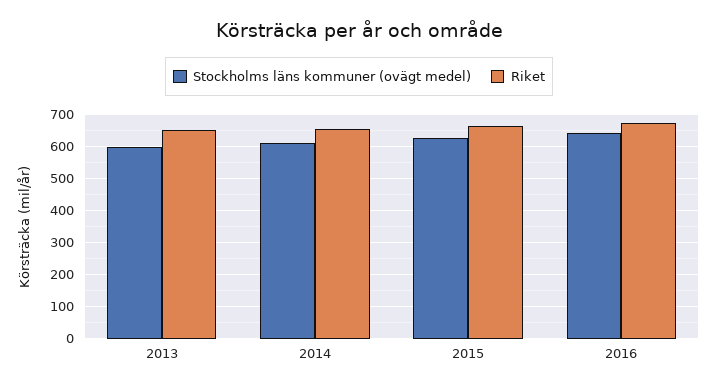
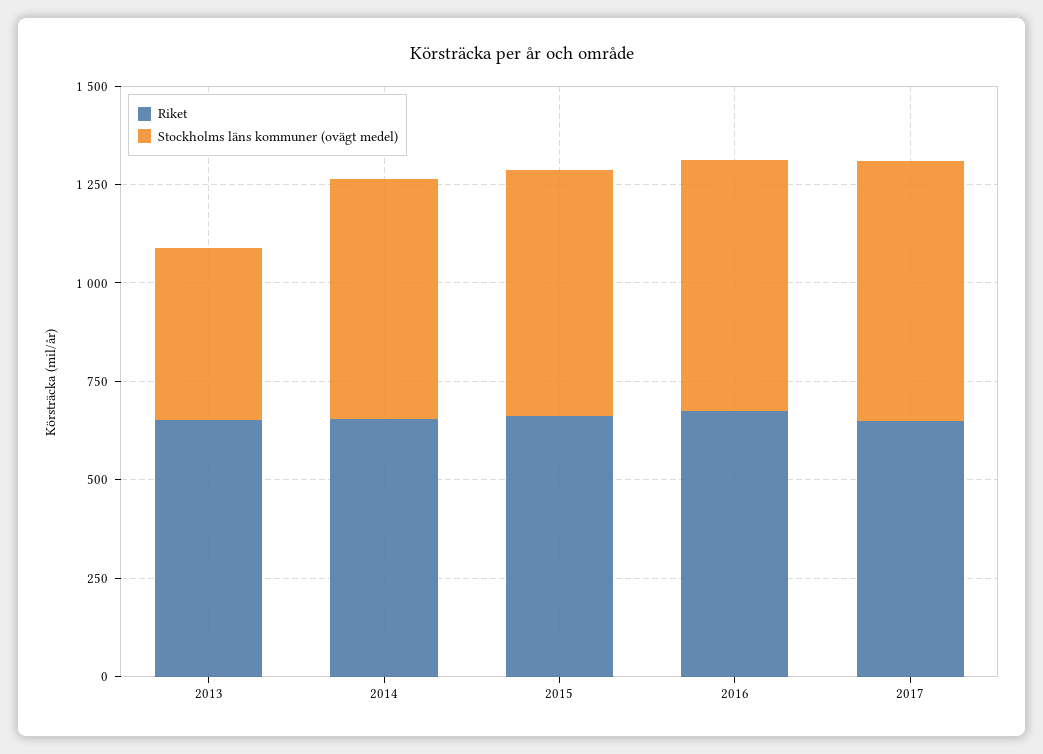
Stockholms läns kommuner (ovägt medel), 2013: 600 -> 450
Riket, 2017: none -> 650
Stockholms läns kommuner (ovägt medel), 2017: none -> 650

